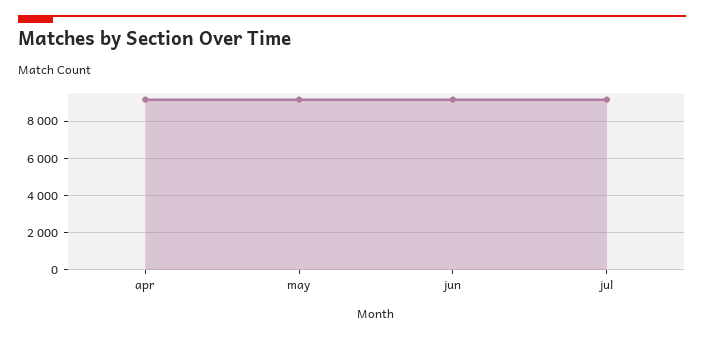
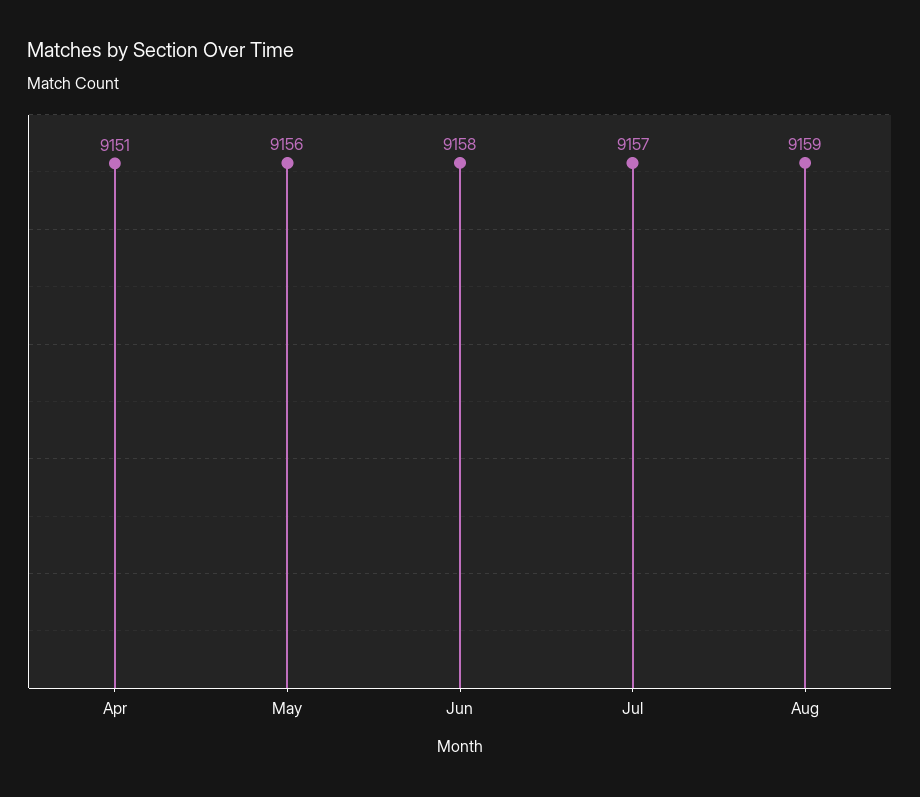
Aug: none -> 9159

